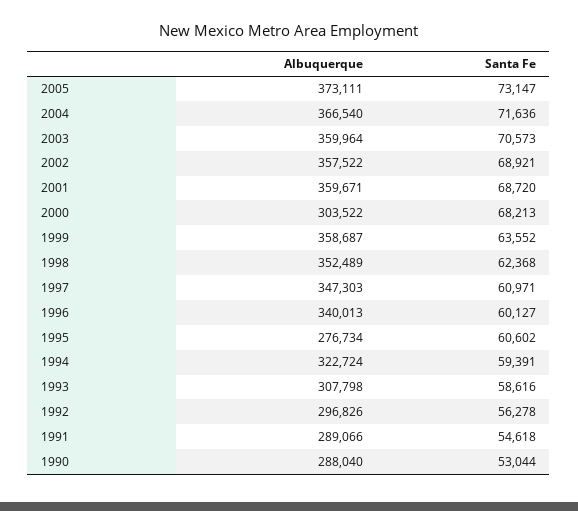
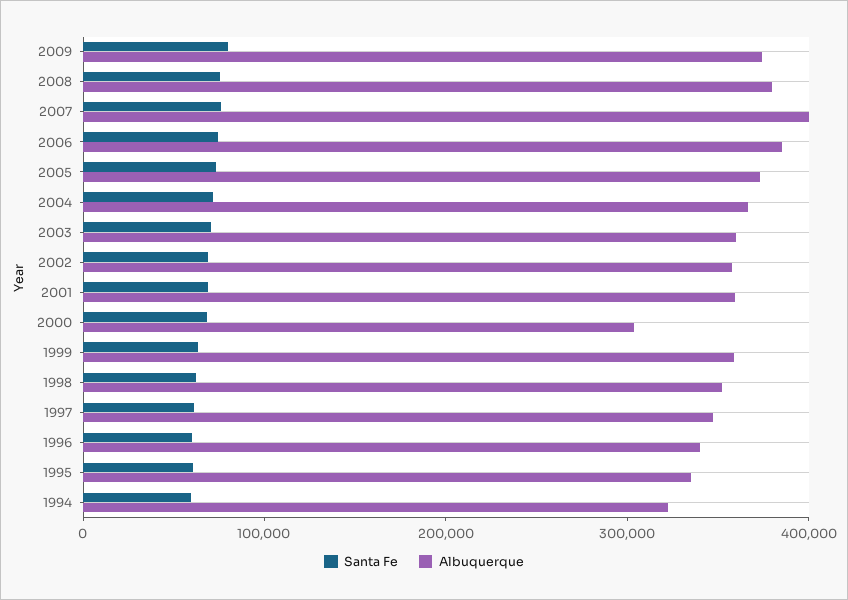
Albuquerque, 1995: 276734 -> 340000
Albuquerque, 1993: 307798 -> none
Santa Fe, 1993: 58616 -> none
Albuquerque, 1992: 296826 -> none
Santa Fe, 1992: 56278 -> none
Albuquerque, 1991: 289066 -> none
Santa Fe, 1991: 54618 -> none
Albuquerque, 1990: 288040 -> none
Santa Fe, 1990: 53044 -> none
Santa Fe, 2009: none -> 80000
Albuquerque, 2009: none -> 380000
Santa Fe, 2008: none -> 80000
Albuquerque, 2008: none -> 380000
Santa Fe, 2007: none -> 80000
Albuquerque, 2007: none -> 400000
Santa Fe, 2006: none -> 80000
Albuquerque, 2006: none -> 380000

